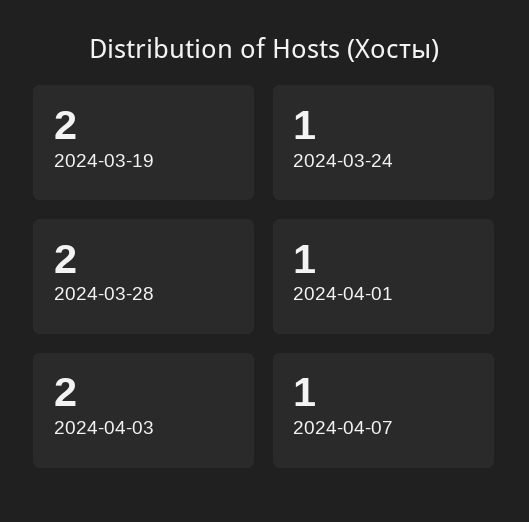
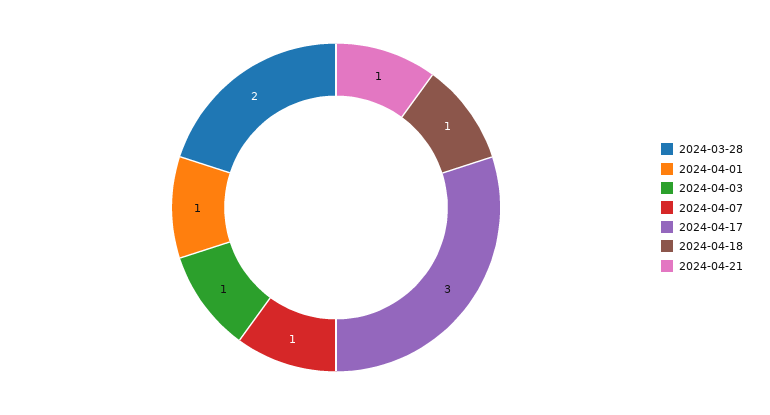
2024-03-19: 2 -> none
2024-03-24: 1 -> none
2024-04-03: 2 -> 1
2024-04-17: none -> 3
2024-04-18: none -> 1
2024-04-21: none -> 1

